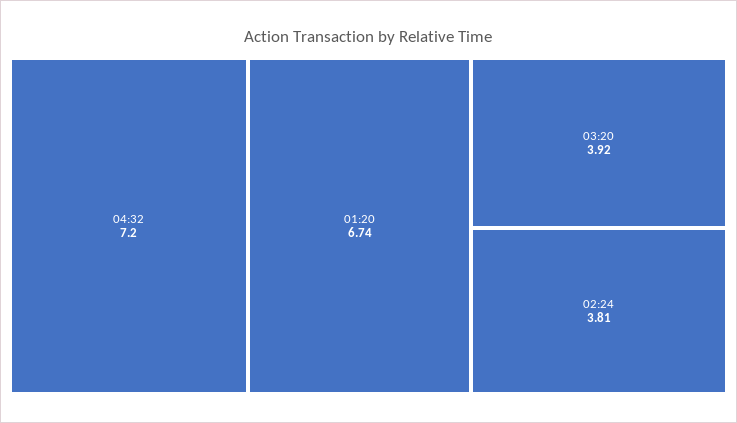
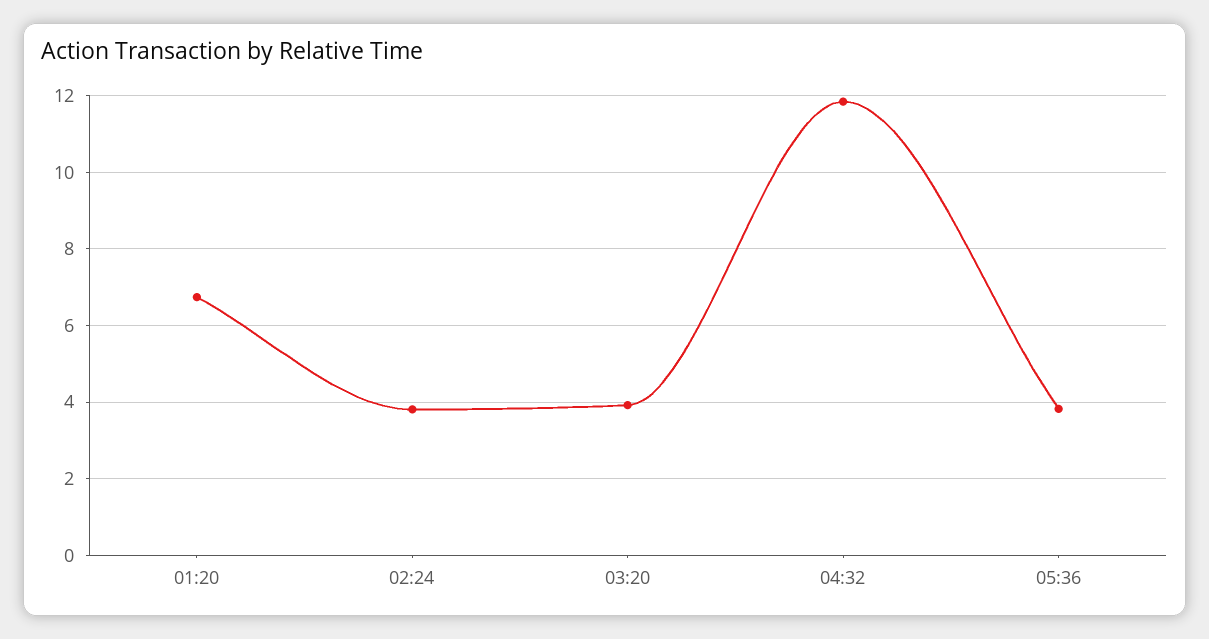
04:32: 7.2 -> 11.8
05:36: none -> 3.8

